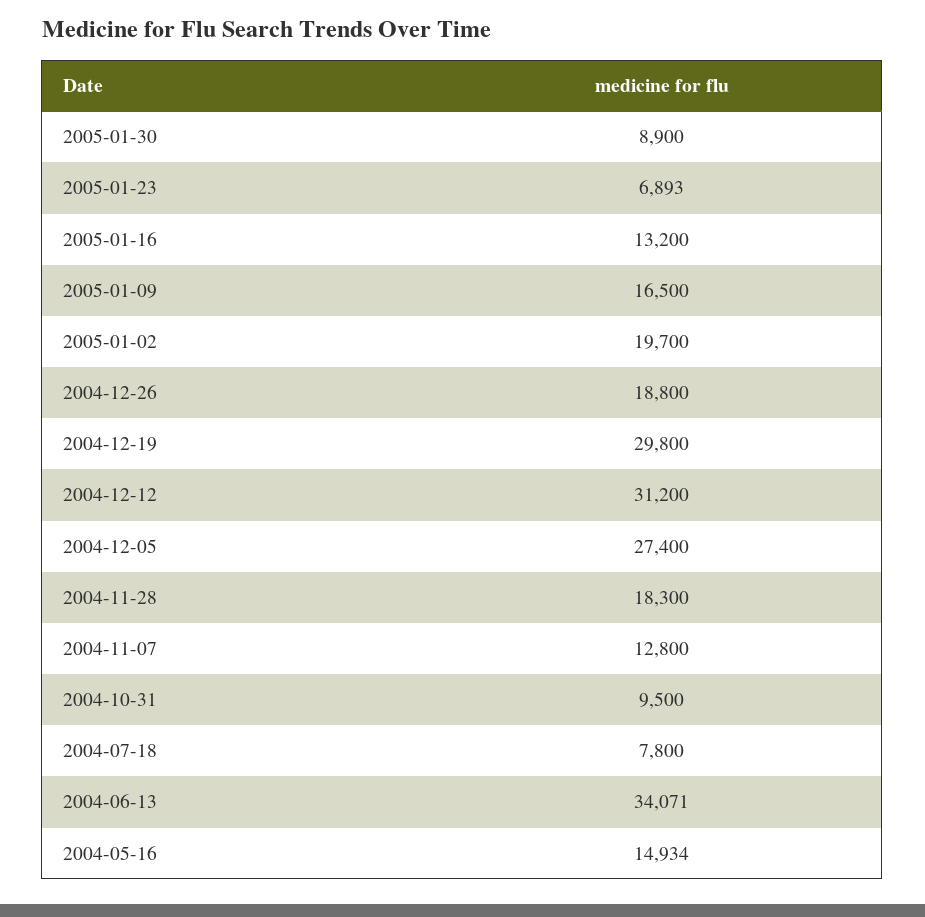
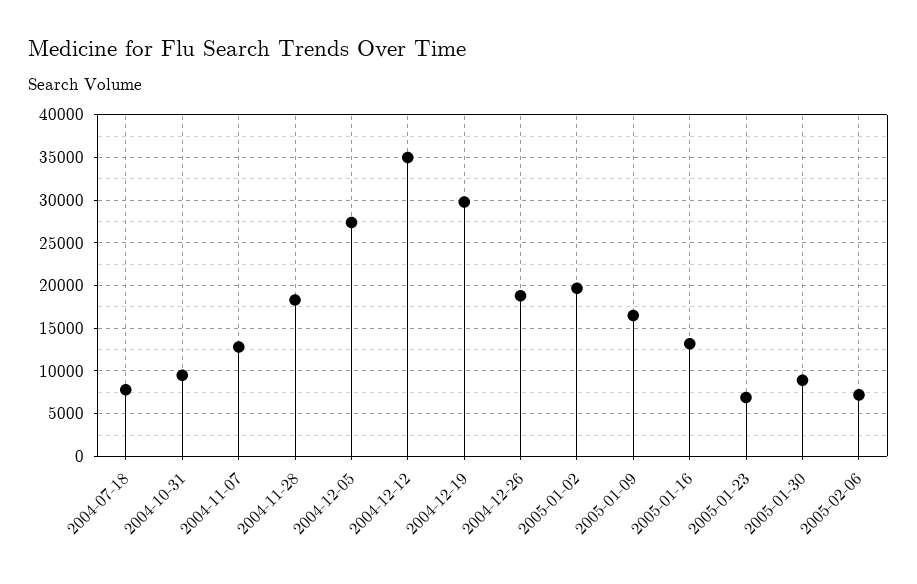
2004-12-12: 31200 -> 35000
2004-06-13: 34071 -> none
2004-05-16: 14934 -> none
2005-02-06: none -> 7000

